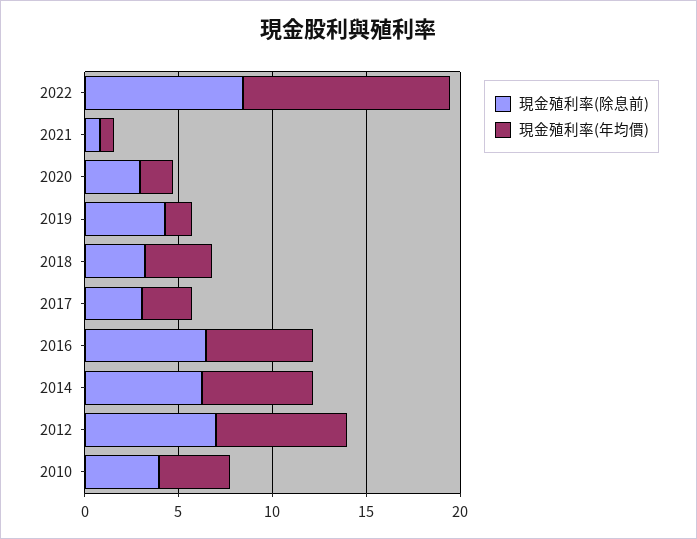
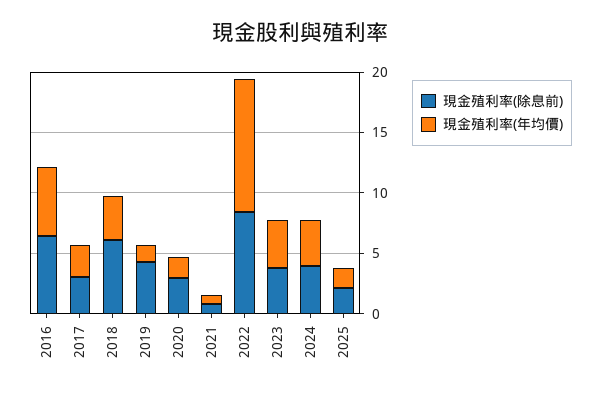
現金殖利率(除息前), 2018: 3 -> 6
現金殖利率(除息前), 2014: 6 -> none
現金殖利率(年均價), 2014: 6 -> none
現金殖利率(除息前), 2012: 7 -> none
現金殖利率(年均價), 2012: 7 -> none
現金殖利率(除息前), 2010: 4 -> none
現金殖利率(年均價), 2010: 4 -> none
現金殖利率(除息前), 2023: none -> 4
現金殖利率(年均價), 2023: none -> 4
現金殖利率(除息前), 2024: none -> 4
現金殖利率(年均價), 2024: none -> 4
現金殖利率(除息前), 2025: none -> 2
現金殖利率(年均價), 2025: none -> 2

